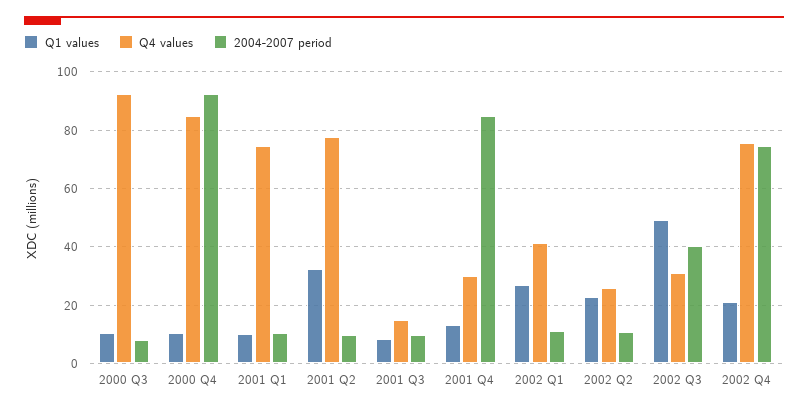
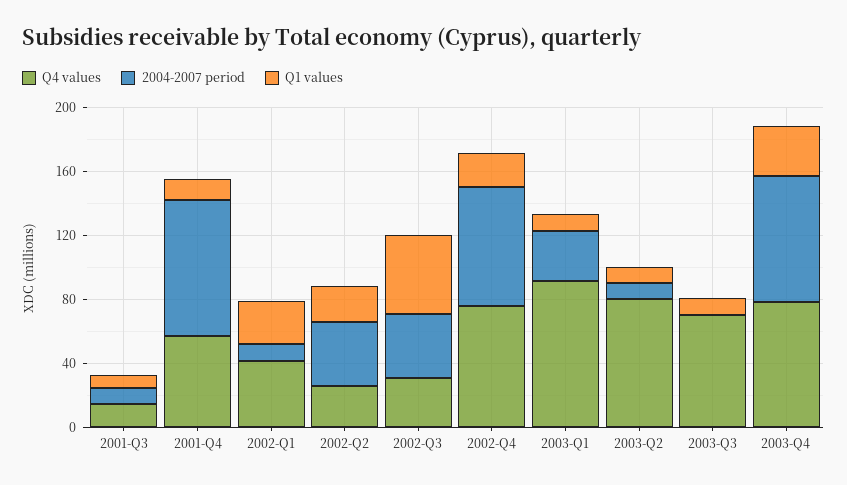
Q1 values, 2000 Q3: 10 -> none
Q4 values, 2000 Q3: 92.5 -> none
2004-2007 period, 2000 Q3: 7.5 -> none
Q1 values, 2000 Q4: 10 -> none
Q4 values, 2000 Q4: 85 -> none
2004-2007 period, 2000 Q4: 92.5 -> none
Q1 values, 2001 Q1: 10 -> none
Q4 values, 2001 Q1: 75 -> none
2004-2007 period, 2001 Q1: 10 -> none
Q1 values, 2001 Q2: 32.5 -> none
Q4 values, 2001 Q2: 77.5 -> none
2004-2007 period, 2001 Q2: 10 -> none
Q4 values, 2001 Q4: 30 -> 60
2004-2007 period, 2002 Q2: 10 -> 40
Q4 values, 2003-Q1: none -> 90
2004-2007 period, 2003-Q1: none -> 30
Q1 values, 2003-Q1: none -> 10
Q4 values, 2003-Q2: none -> 80
2004-2007 period, 2003-Q2: none -> 10
Q1 values, 2003-Q2: none -> 10
Q4 values, 2003-Q3: none -> 70
2004-2007 period, 2003-Q3: none -> 0
Q1 values, 2003-Q3: none -> 10
Q4 values, 2003-Q4: none -> 80
2004-2007 period, 2003-Q4: none -> 80
Q1 values, 2003-Q4: none -> 30

